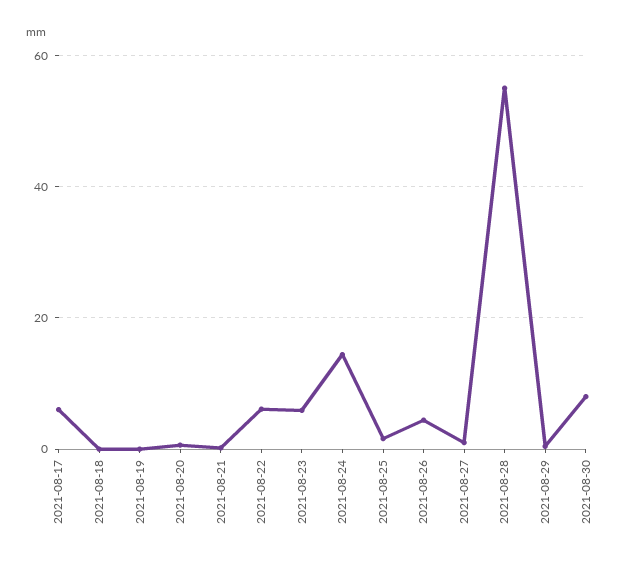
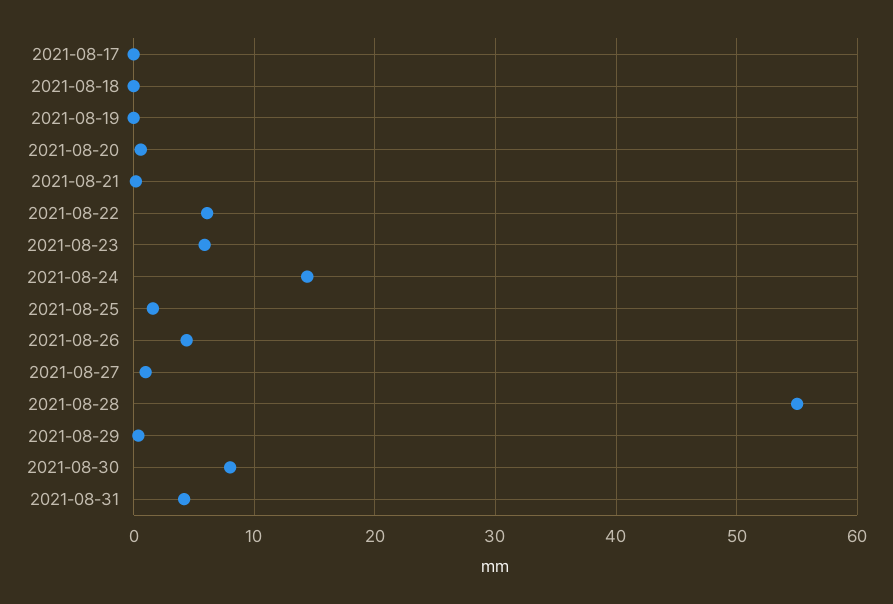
2021-08-17: 6 -> 0
2021-08-31: none -> 4

